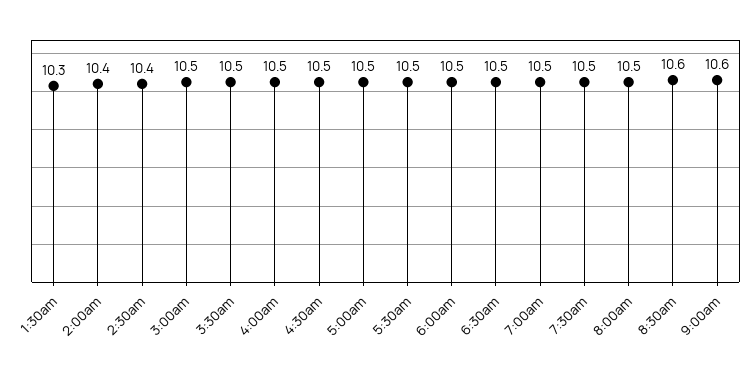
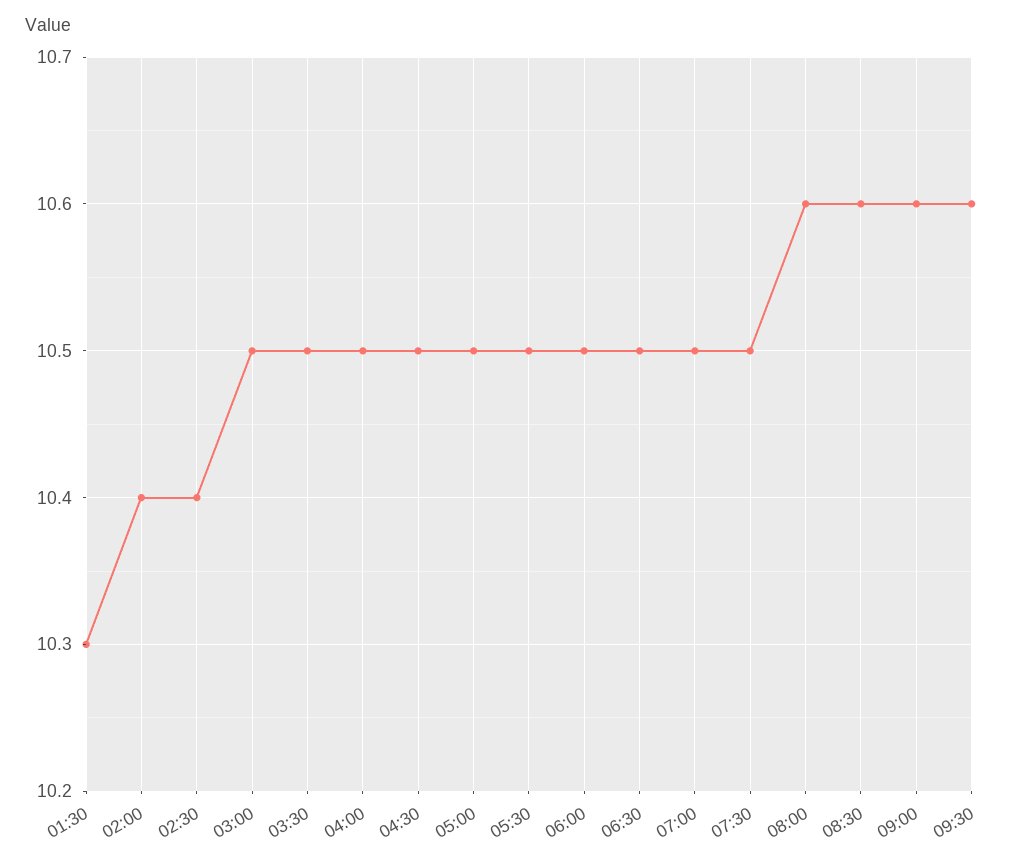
8:00am: 10.5 -> 10.6
09:30: none -> 10.6

